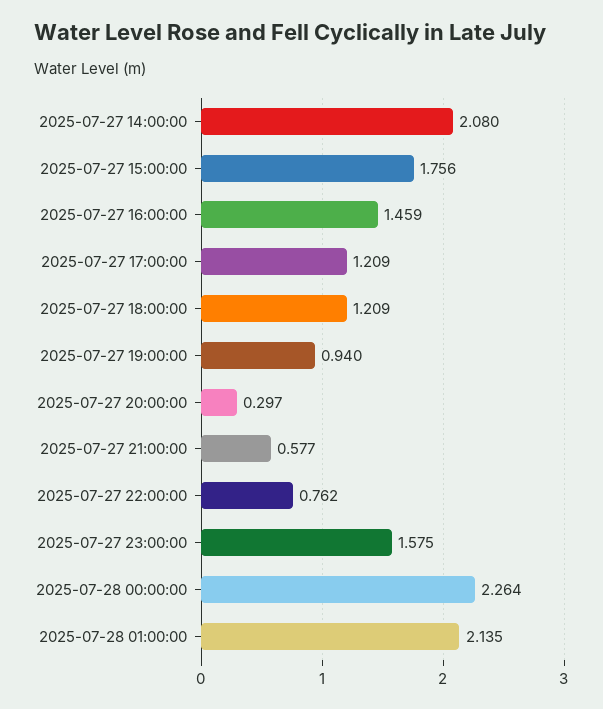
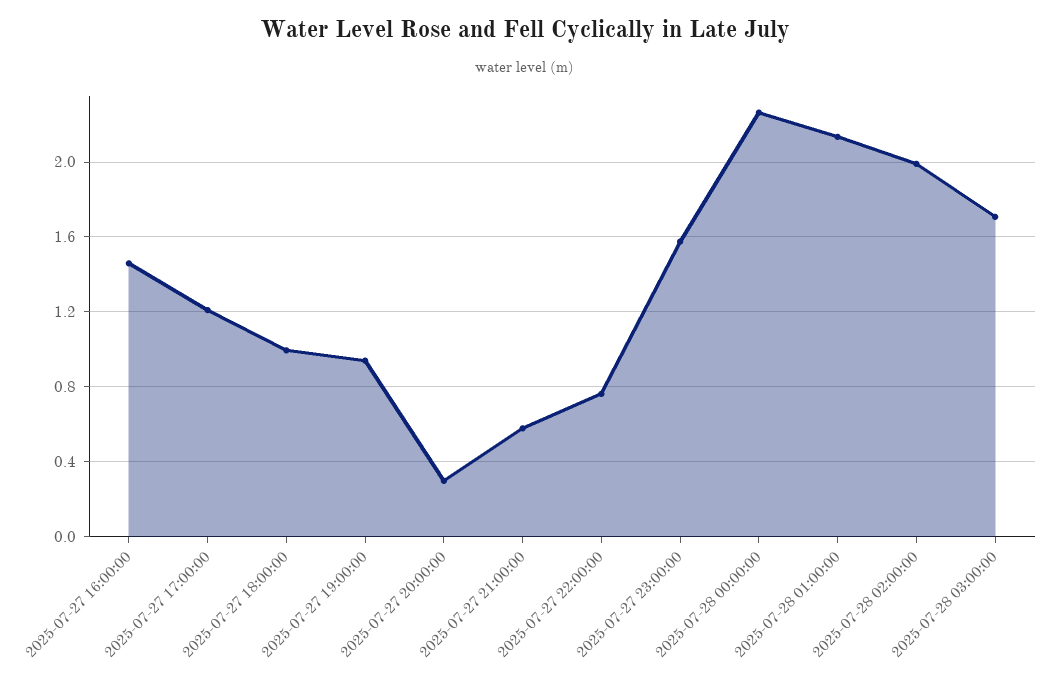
2025-07-27 14:00:00: 2.08 -> none
2025-07-27 15:00:00: 1.756 -> none
2025-07-27 18:00:00: 1.209 -> 1
2025-07-28 02:00:00: none -> 2
2025-07-28 03:00:00: none -> 1.7

